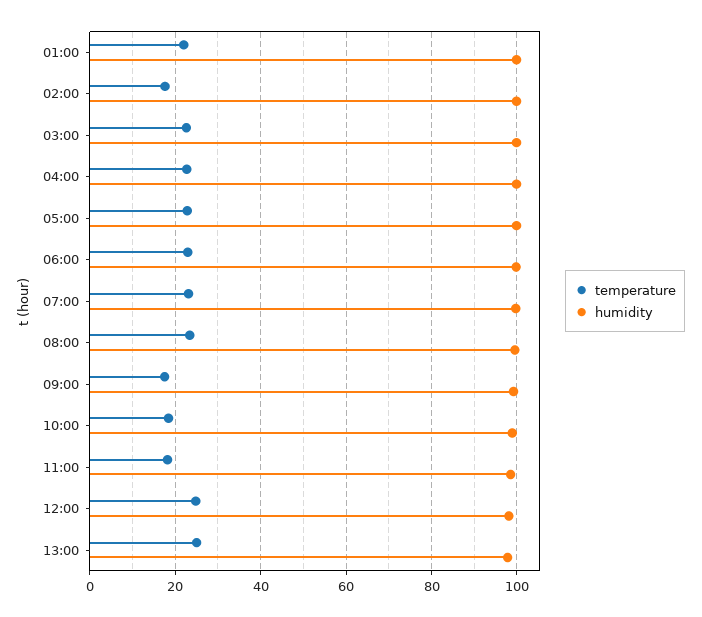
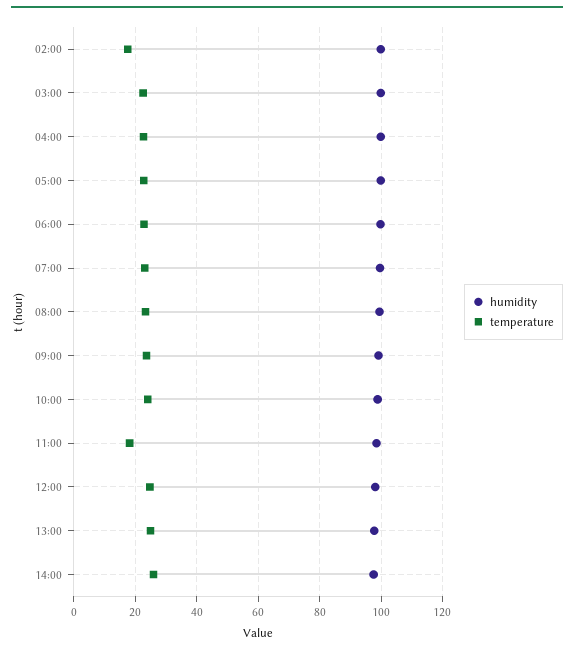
temperature, 01:00: 22 -> none
humidity, 01:00: 100 -> none
temperature, 09:00: 18 -> 24
temperature, 10:00: 18 -> 24
humidity, 14:00: none -> 98
temperature, 14:00: none -> 26

